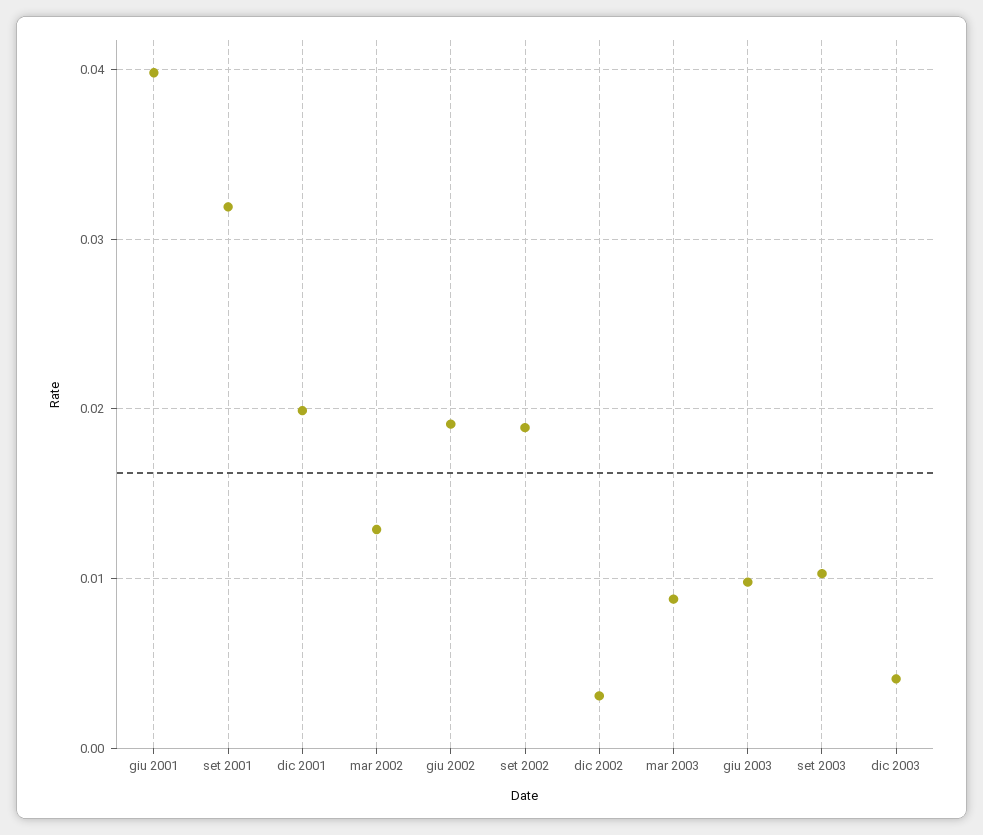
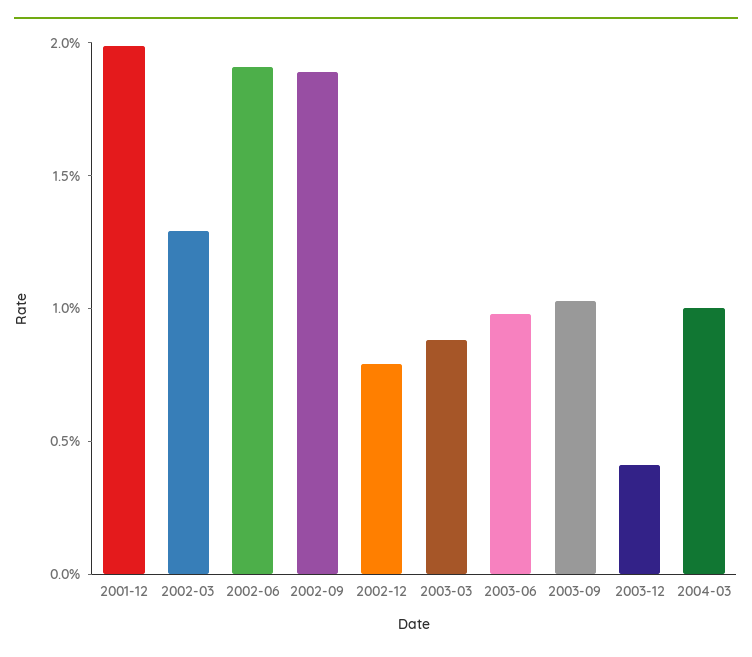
giu 2001: 0.04 -> none
set 2001: 0.032 -> none
dic 2002: 0.003 -> 0.008
2004-03: none -> 0.01

